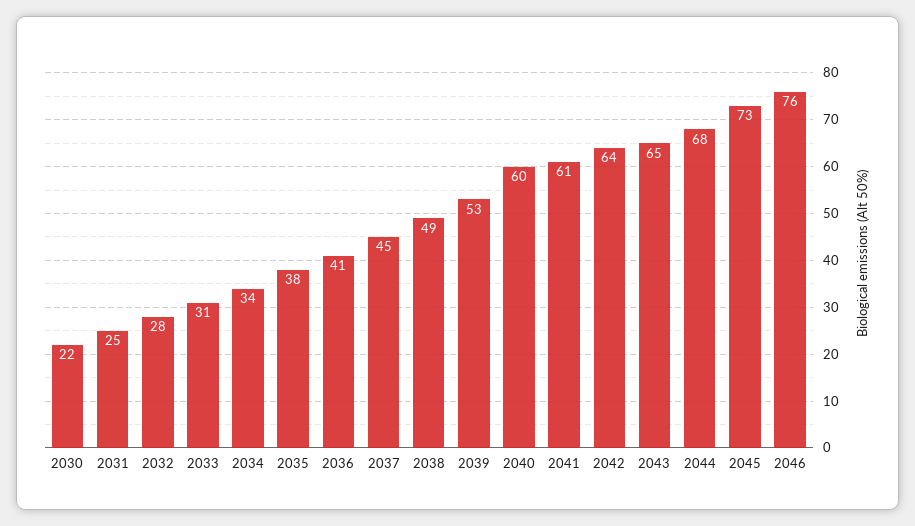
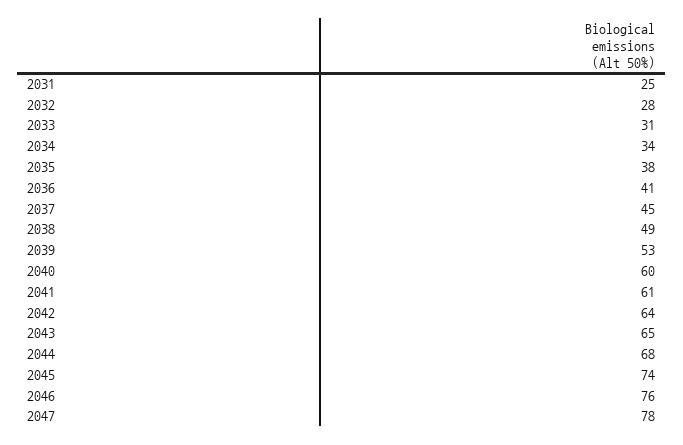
2030: 22 -> none
2045: 73 -> 74
2047: none -> 78

